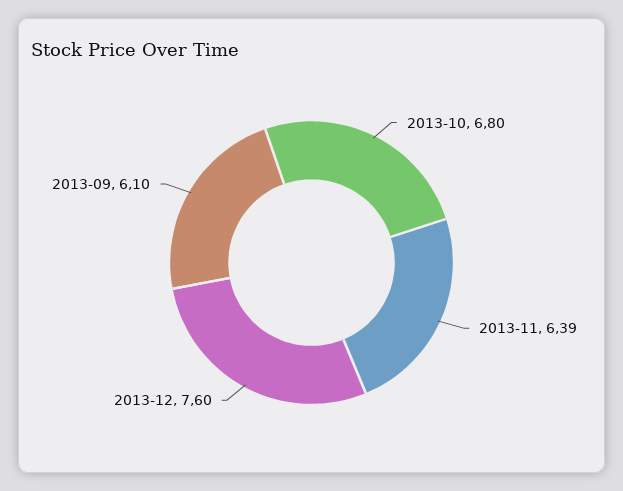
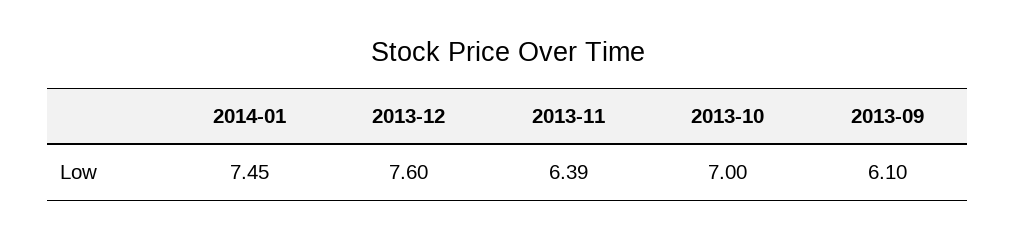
2013-10: 6.8 -> 7
2014-01: none -> 7.45

